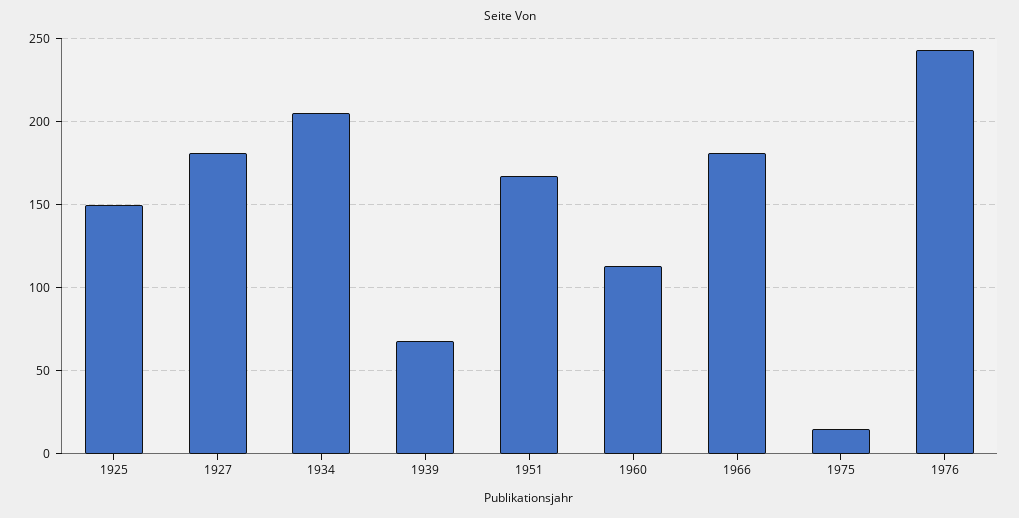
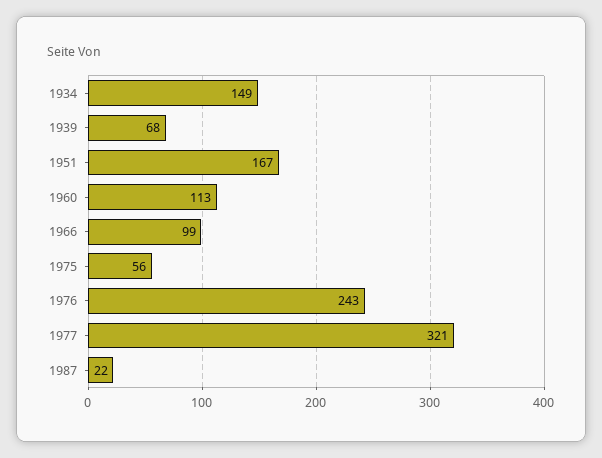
1925: 150 -> none
1927: 180 -> none
1934: 205 -> 149
1966: 180 -> 99
1975: 15 -> 56
1977: none -> 321
1987: none -> 22

